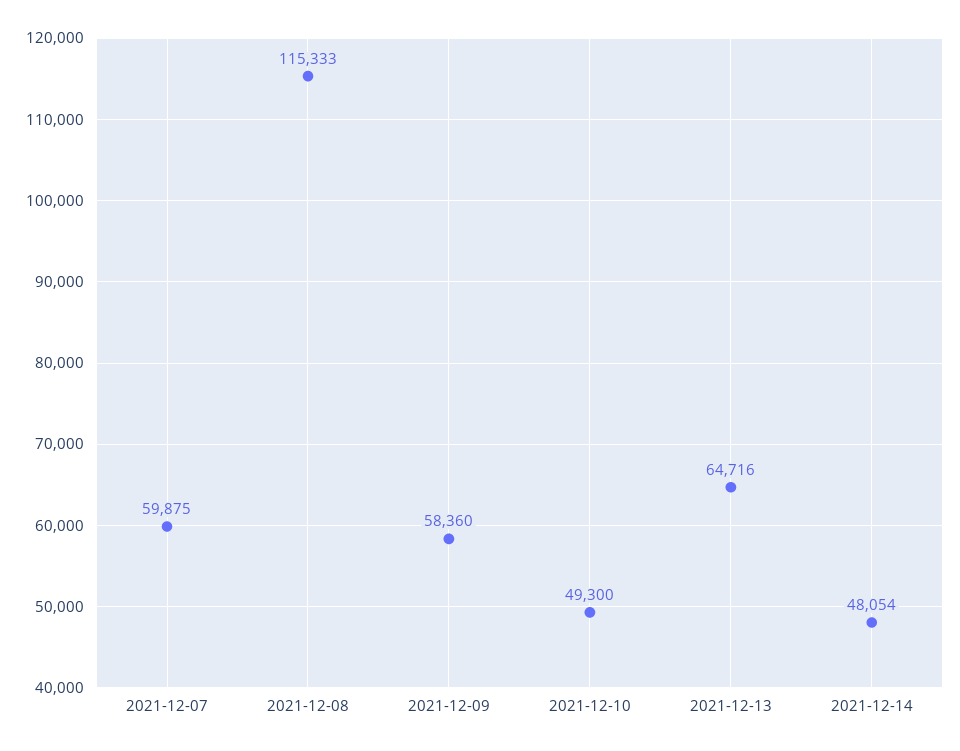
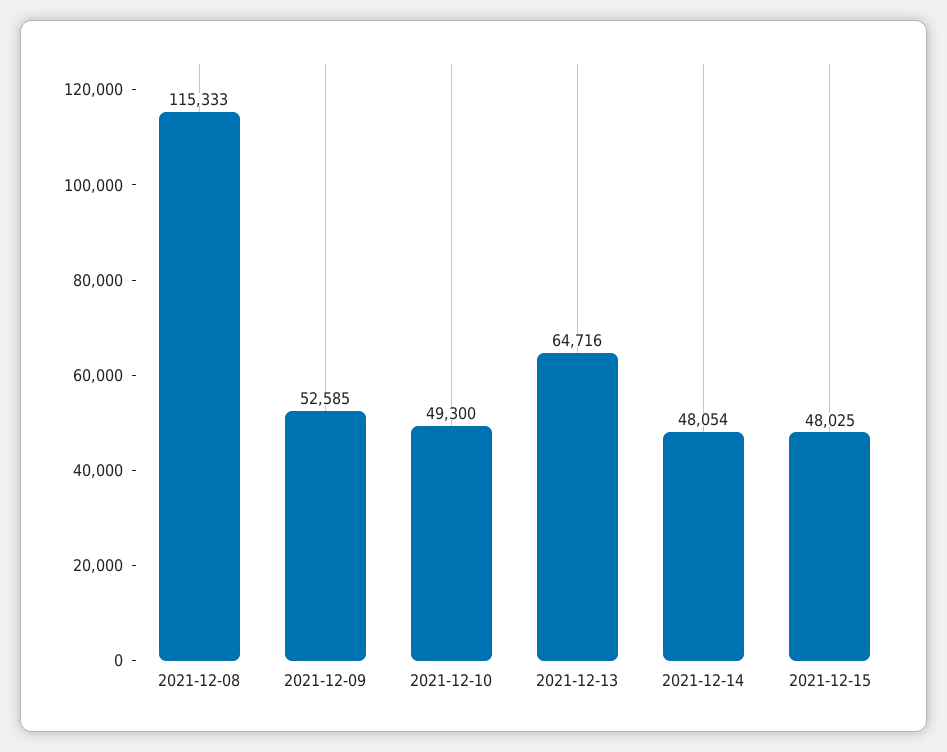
2021-12-07: 59875 -> none
2021-12-09: 58360 -> 52585
2021-12-15: none -> 48025

